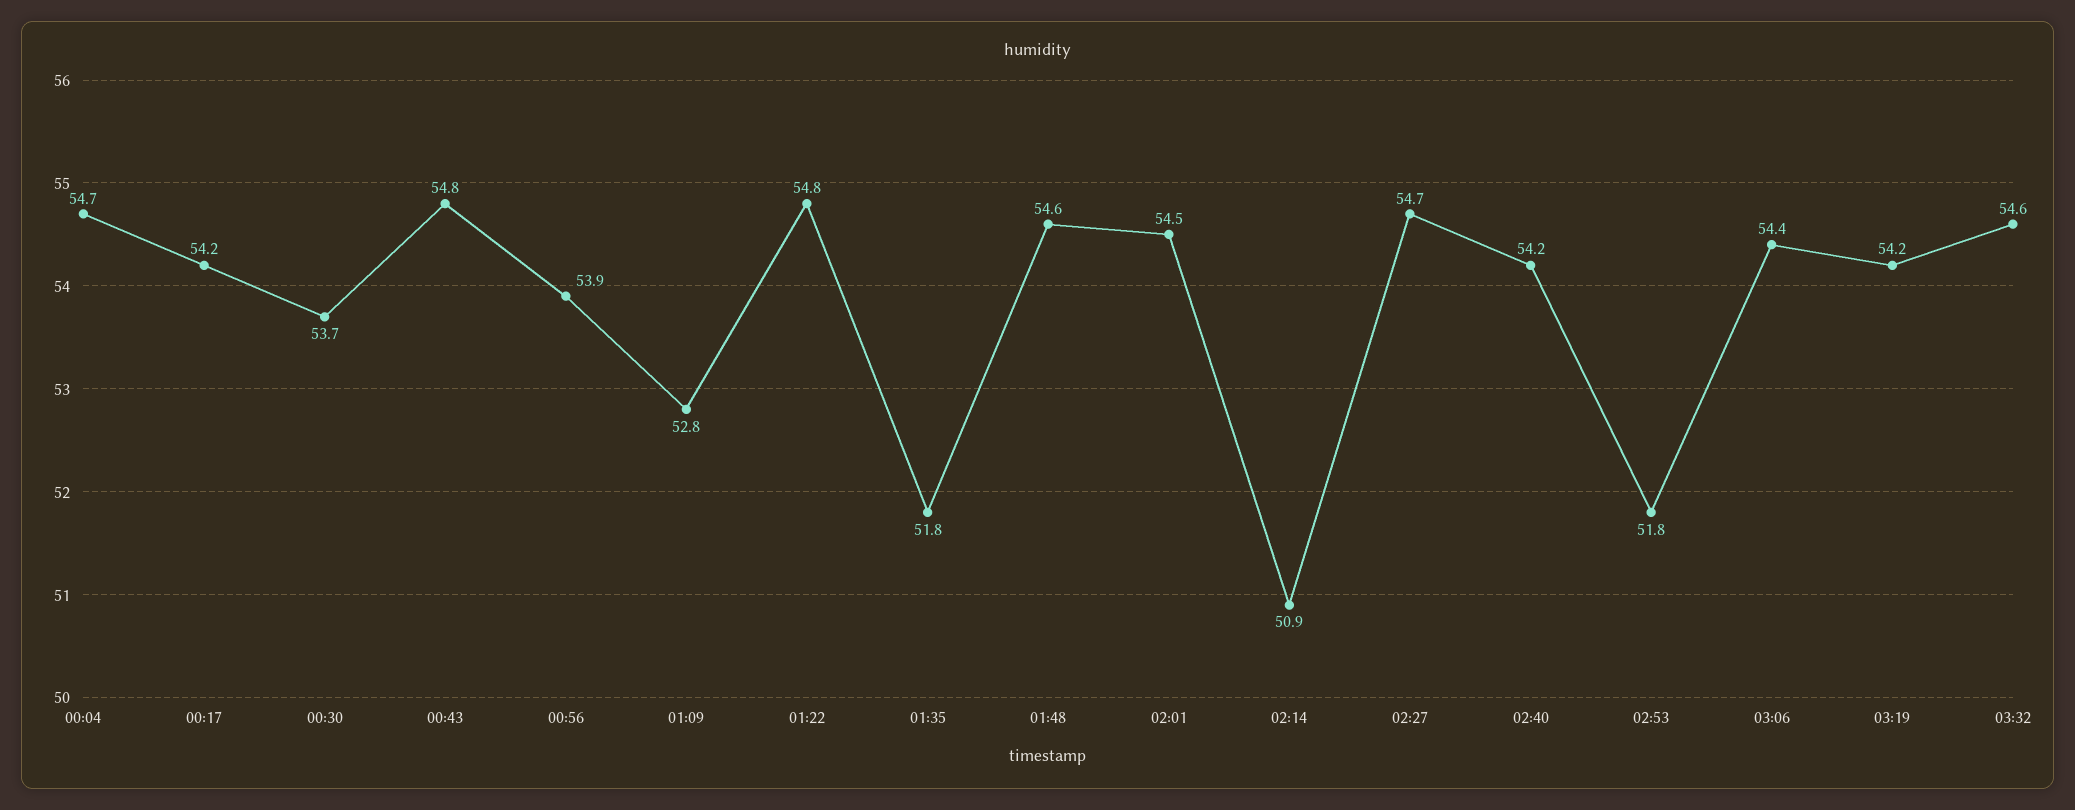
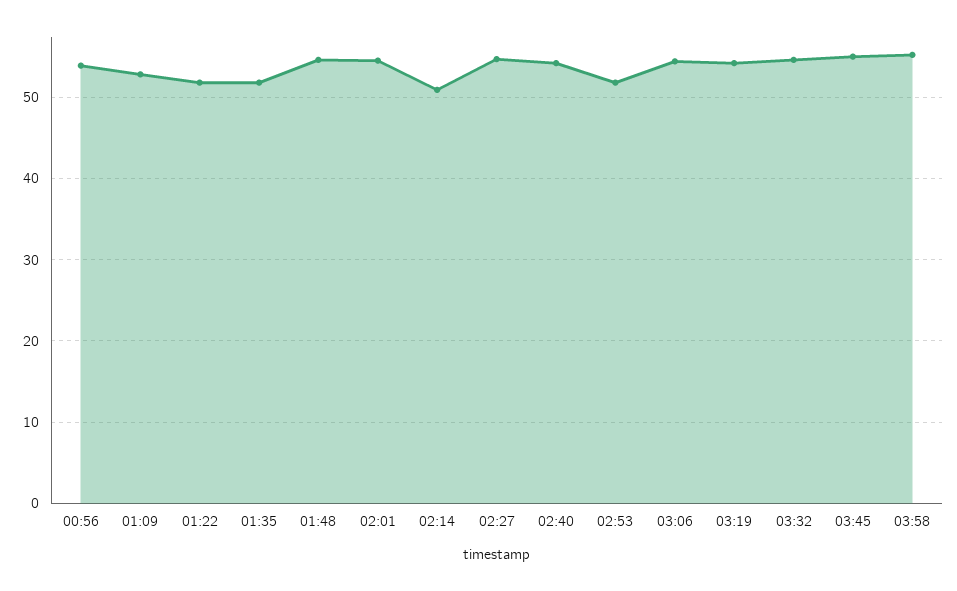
00:04: 54.7 -> none
00:17: 54.2 -> none
00:30: 53.7 -> none
00:43: 54.8 -> none
01:22: 54.8 -> 52
03:45: none -> 55
03:58: none -> 55

